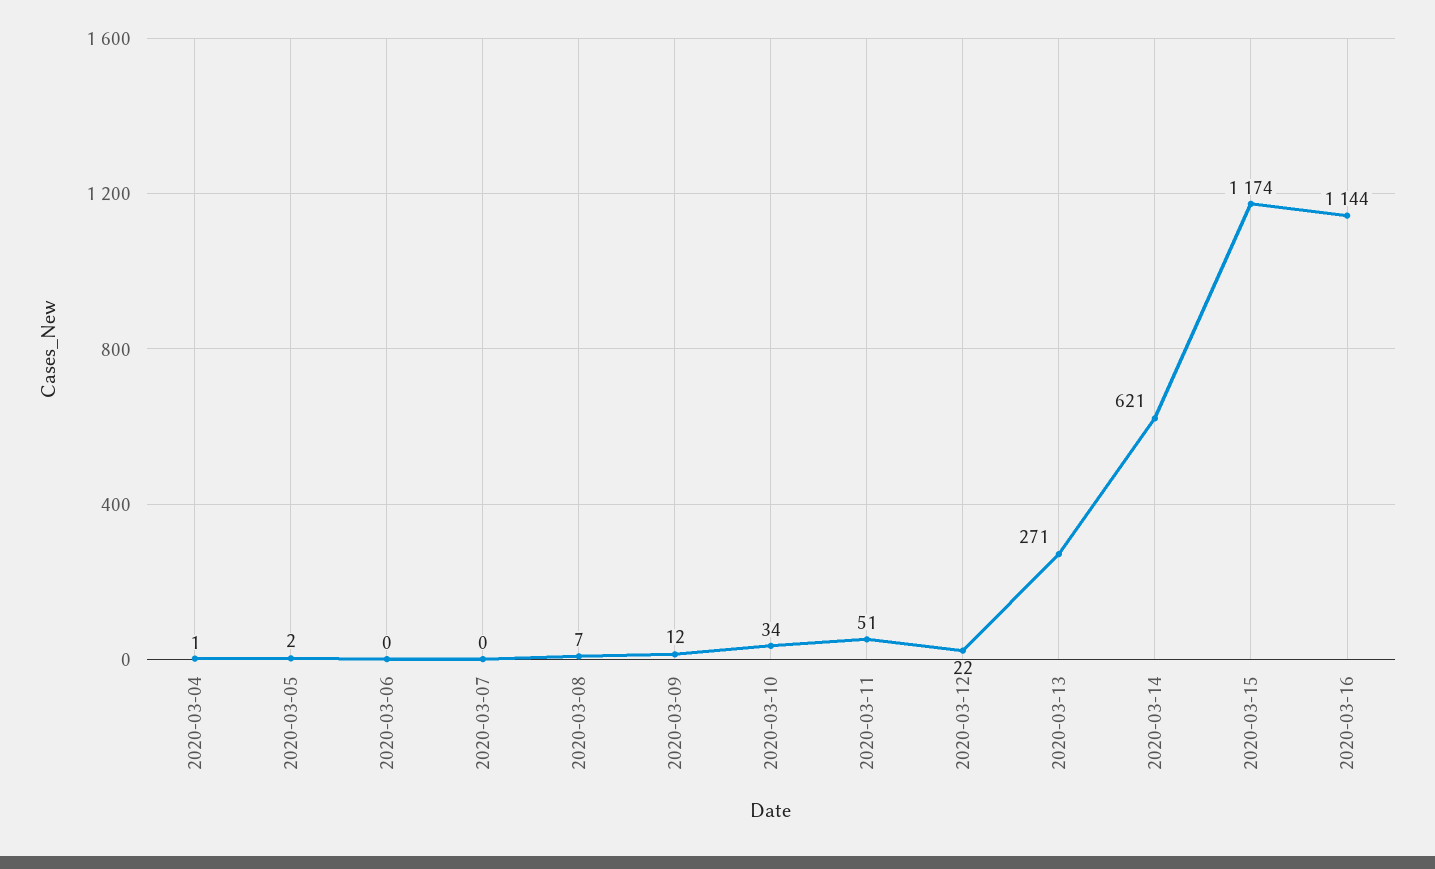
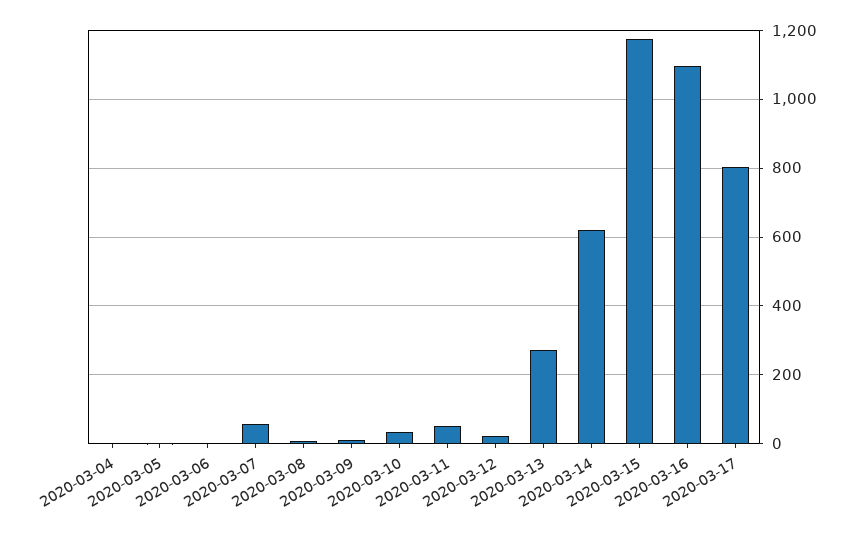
2020-03-07: 0 -> 60
2020-03-16: 1144 -> 1100
2020-03-17: none -> 800

